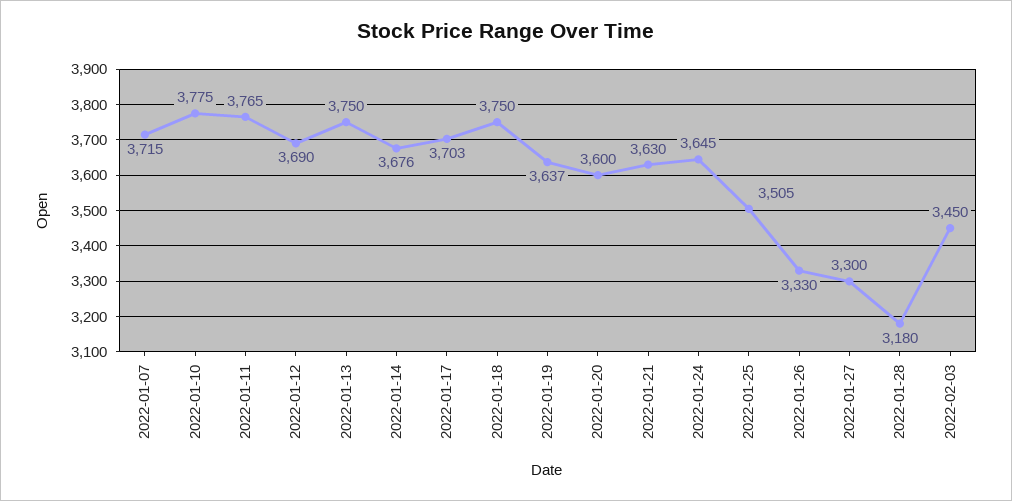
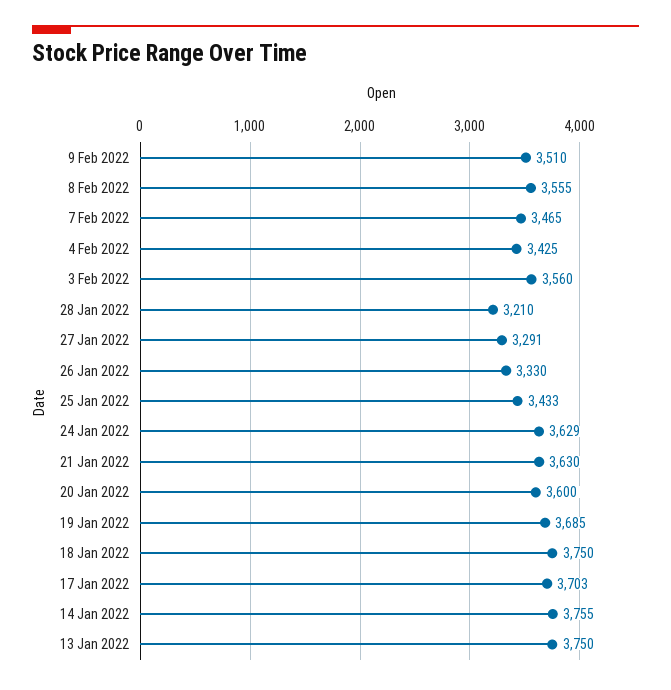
2022-01-07: 3715 -> none
2022-01-10: 3775 -> none
2022-01-11: 3765 -> none
2022-01-12: 3690 -> none
2022-01-14: 3676 -> 3755
2022-01-19: 3637 -> 3685
2022-01-24: 3645 -> 3629
2022-01-25: 3505 -> 3433
2022-01-27: 3300 -> 3291
2022-01-28: 3180 -> 3210
2022-02-03: 3450 -> 3560
9 Feb 2022: none -> 3510
8 Feb 2022: none -> 3555
7 Feb 2022: none -> 3465
4 Feb 2022: none -> 3425

